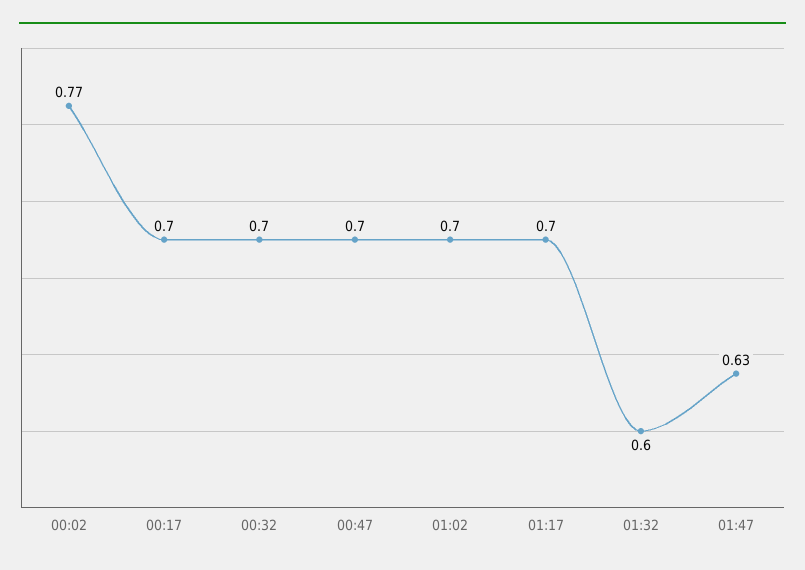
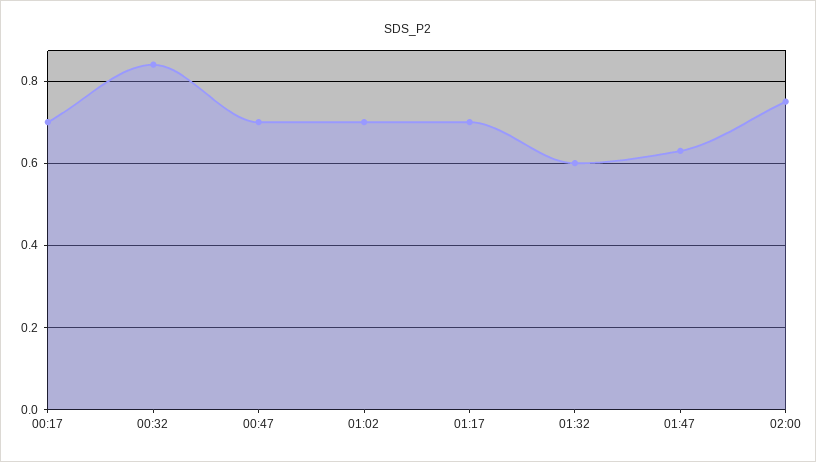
00:02: 0.77 -> none
00:32: 0.7 -> 0.85
02:00: none -> 0.75

